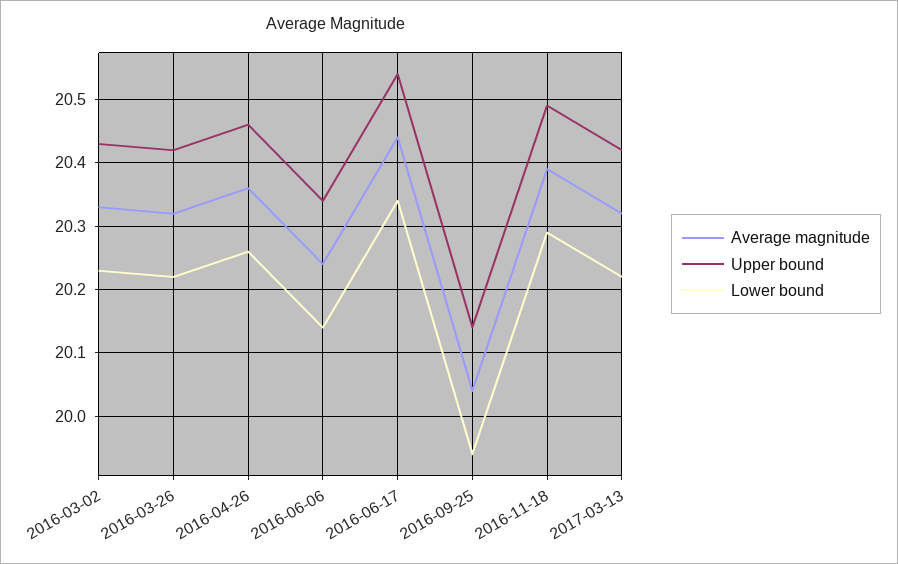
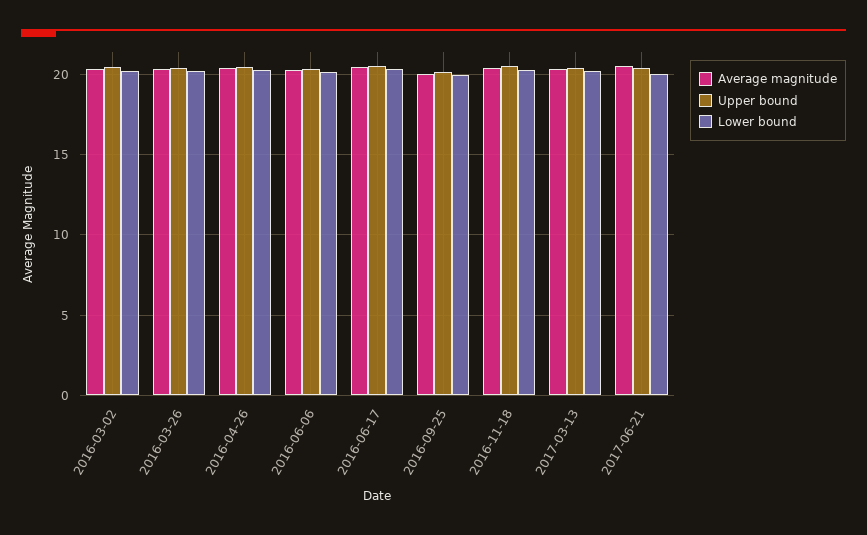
Average magnitude, 2017-06-21: none -> 20.5
Upper bound, 2017-06-21: none -> 20.5
Lower bound, 2017-06-21: none -> 20

